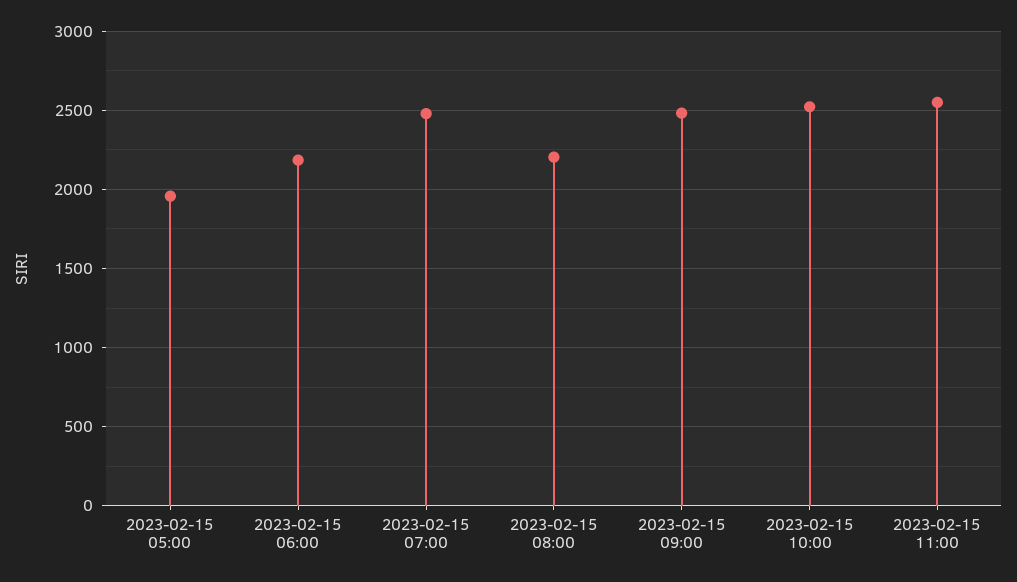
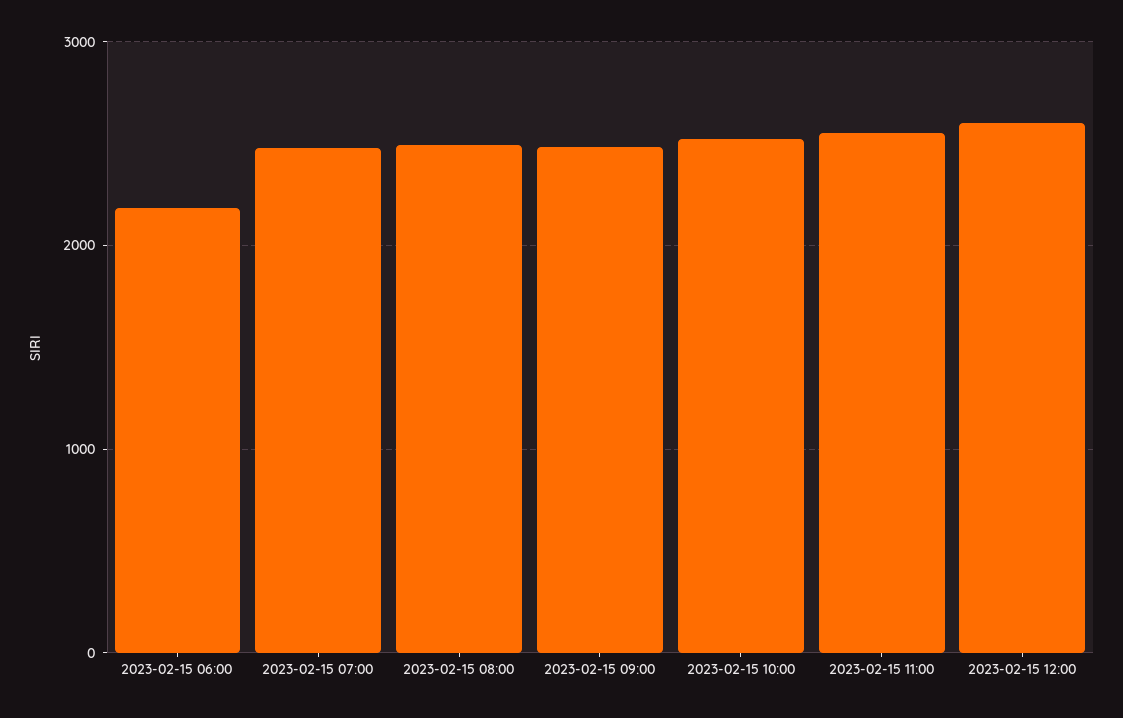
2023-02-15 05:00: 1950 -> none
2023-02-15 08:00: 2200 -> 2500
2023-02-15 12:00: none -> 2600

